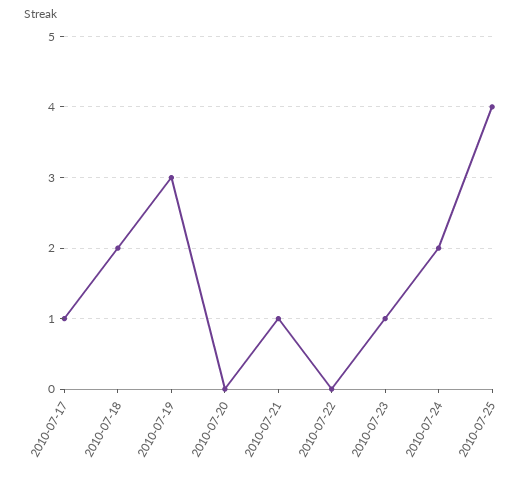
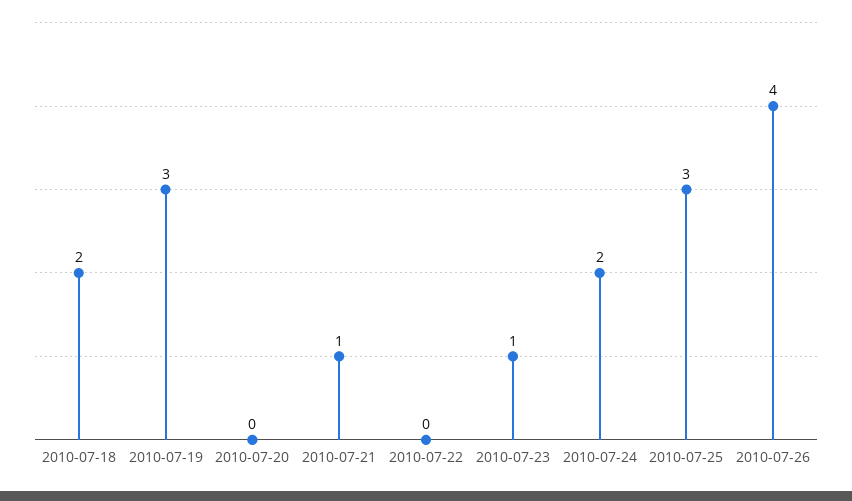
2010-07-17: 1 -> none
2010-07-25: 4 -> 3
2010-07-26: none -> 4

